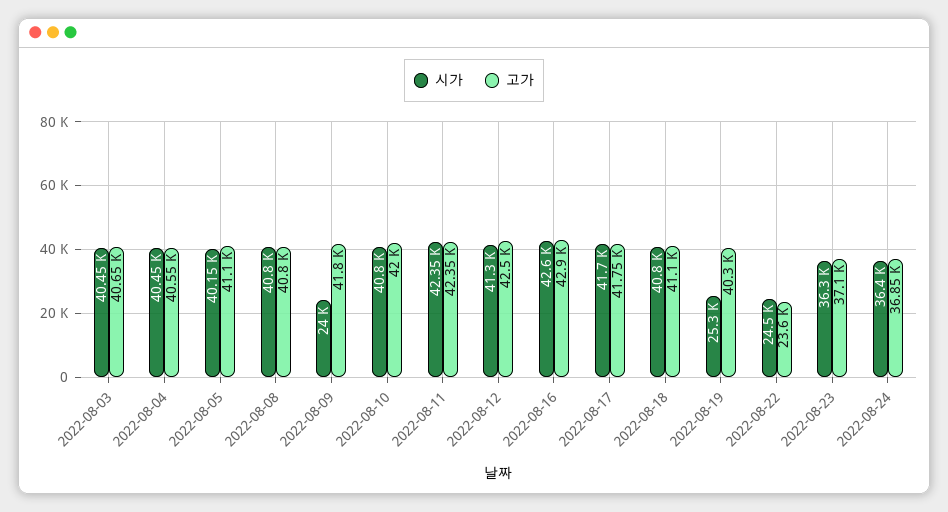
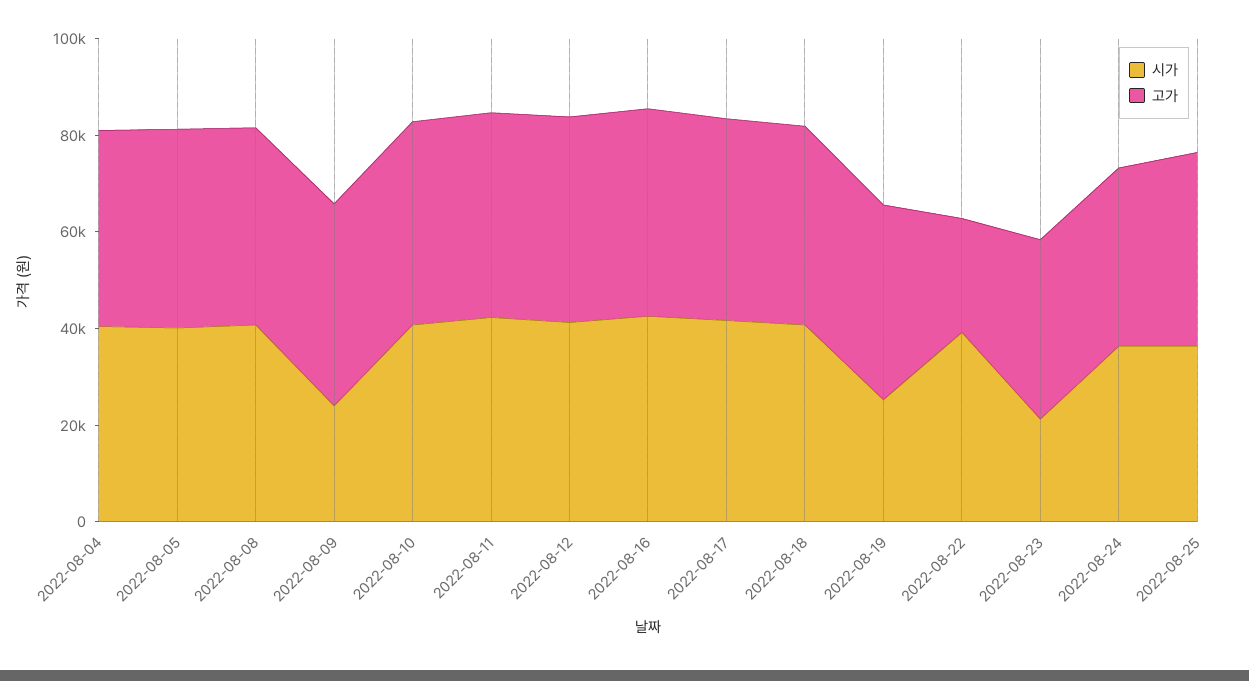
시가, 2022-08-03: 40450 -> none
고가, 2022-08-03: 40650 -> none
시가, 2022-08-22: 24500 -> 40000
시가, 2022-08-23: 36300 -> 20000
시가, 2022-08-25: none -> 35000
고가, 2022-08-25: none -> 40000

